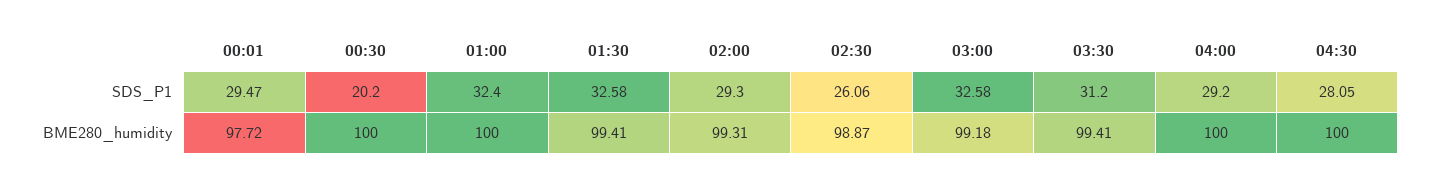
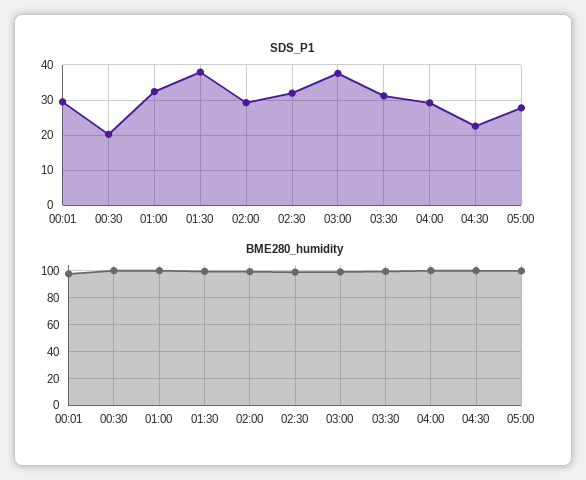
SDS_P1, 01:30: 32.58 -> 38
SDS_P1, 02:30: 26.06 -> 32
SDS_P1, 03:00: 32.58 -> 38
SDS_P1, 04:30: 28.05 -> 22
SDS_P1, 05:00: none -> 28
BME280_humidity, 05:00: none -> 100

